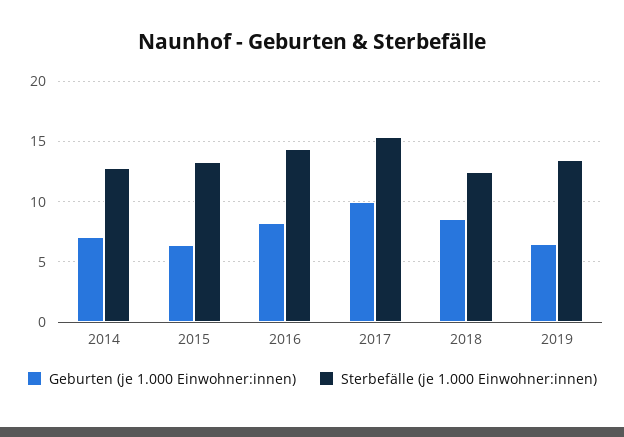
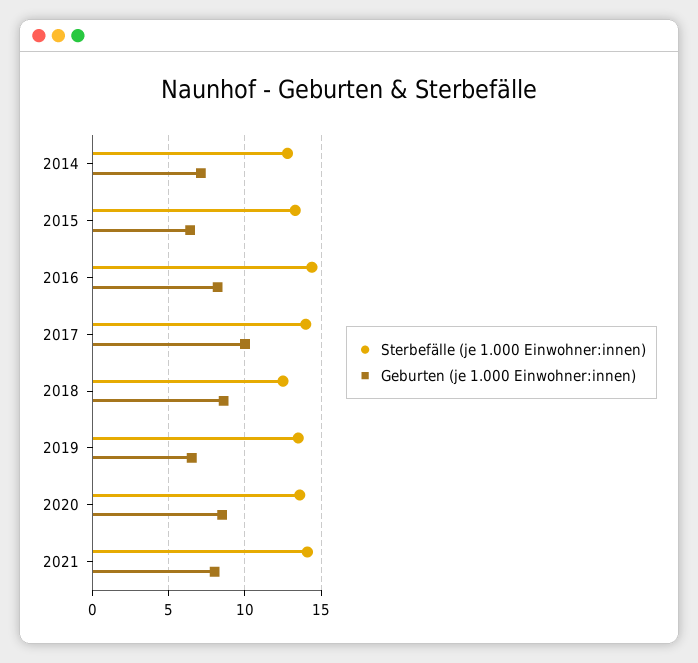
Sterbefälle (je 1.000 Einwohner:innen), 2017: 15.5 -> 14
Sterbefälle (je 1.000 Einwohner:innen), 2020: none -> 13.5
Geburten (je 1.000 Einwohner:innen), 2020: none -> 8.5
Sterbefälle (je 1.000 Einwohner:innen), 2021: none -> 14
Geburten (je 1.000 Einwohner:innen), 2021: none -> 8

